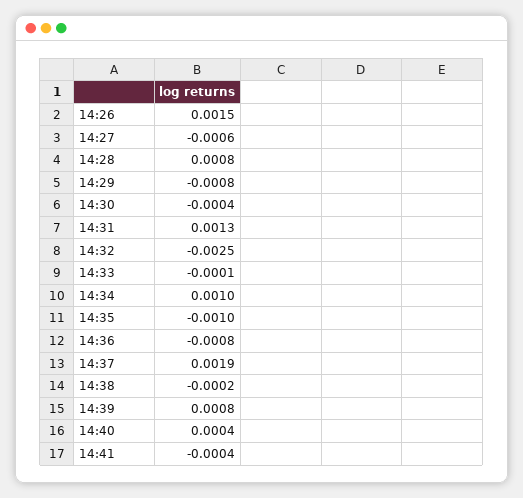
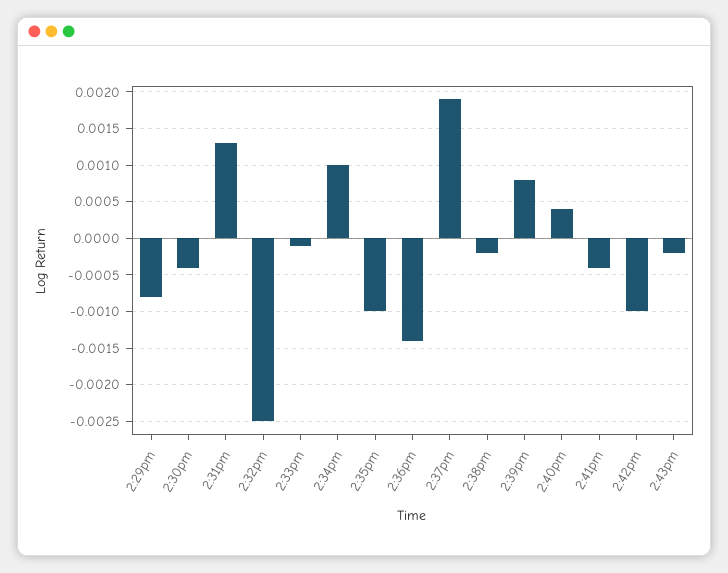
14:26: 0.0015 -> none
14:27: -0.0006 -> none
14:28: 0.0008 -> none
14:36: -0.0008 -> -0.0014
2:42pm: none -> -0.001
2:43pm: none -> -0.0002

